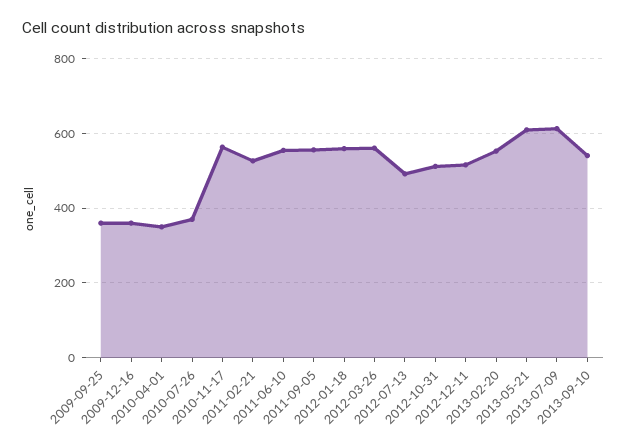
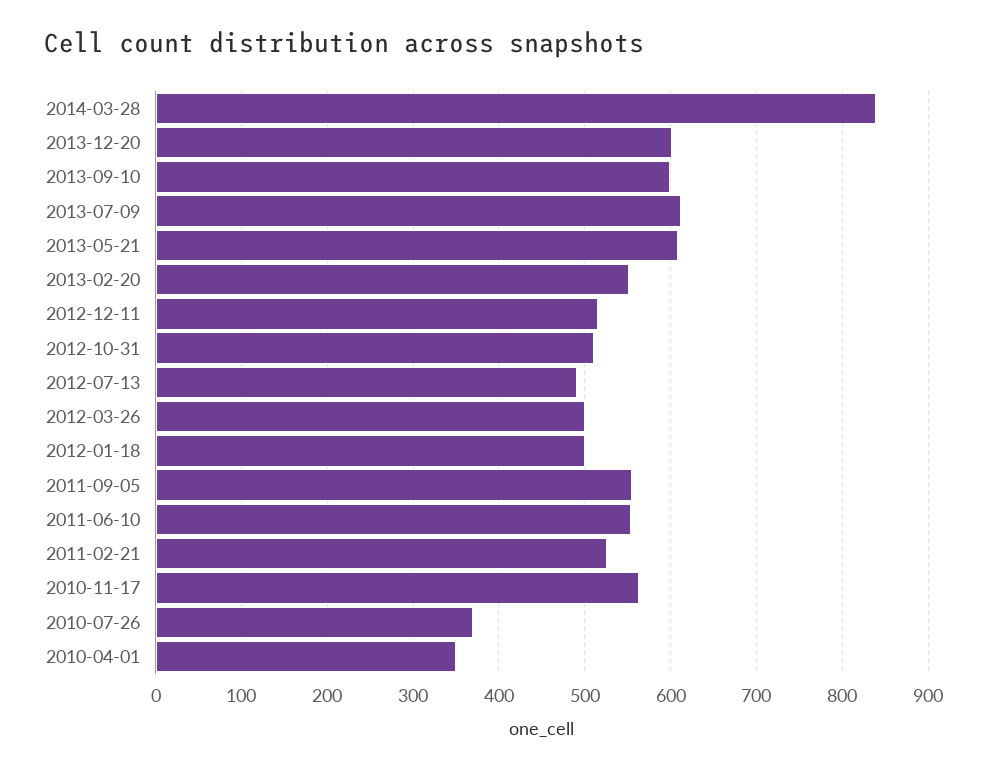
2009-09-25: 360 -> none
2009-12-16: 360 -> none
2012-01-18: 560 -> 500
2012-03-26: 560 -> 500
2013-09-10: 540 -> 600
2014-03-28: none -> 840
2013-12-20: none -> 600

